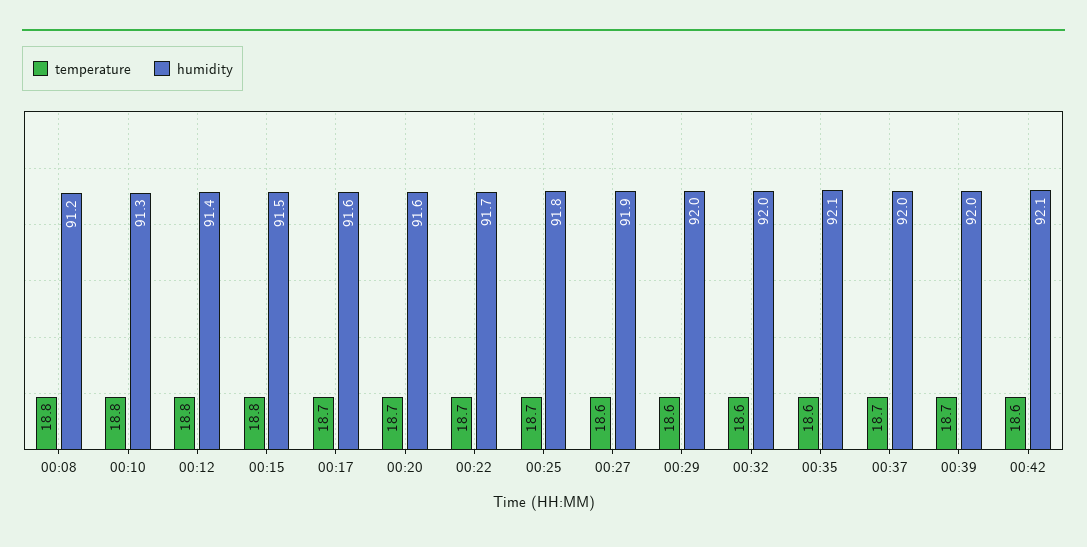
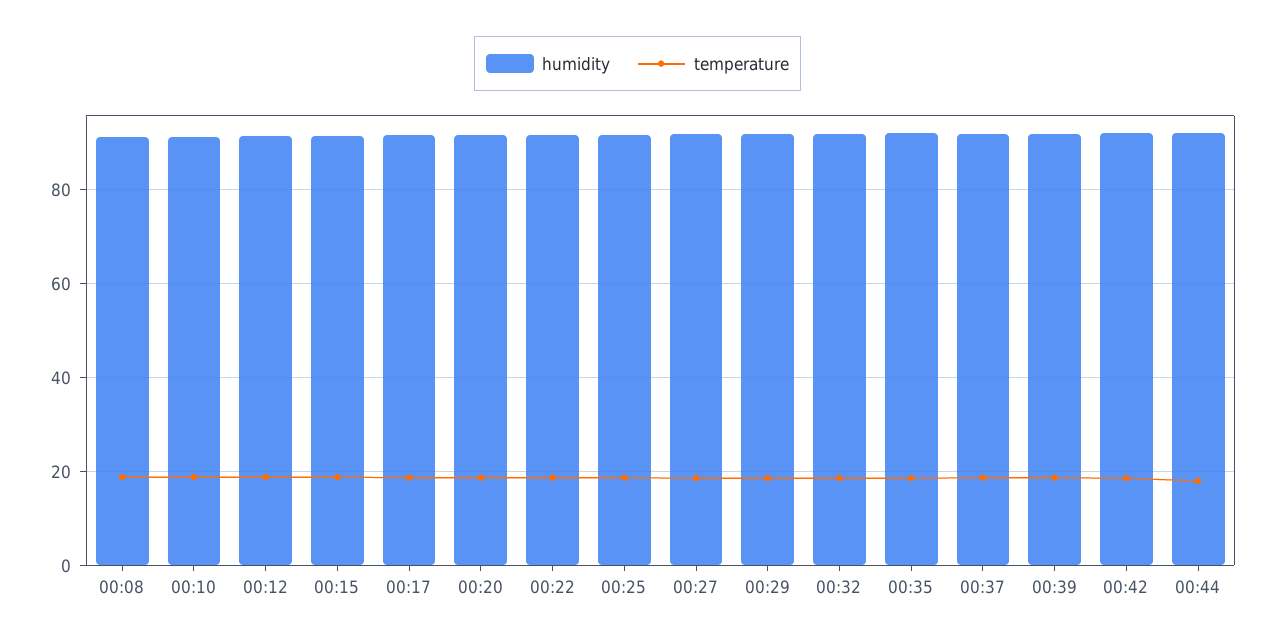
humidity, 00:44: none -> 92
temperature, 00:44: none -> 18

